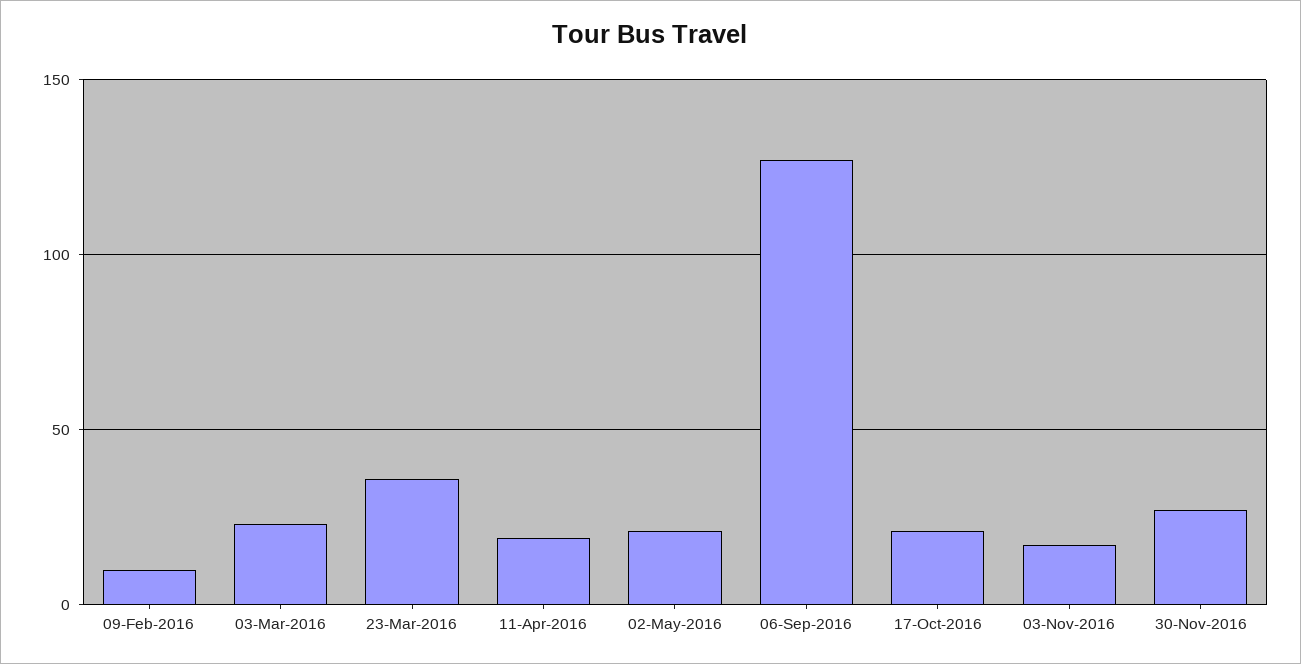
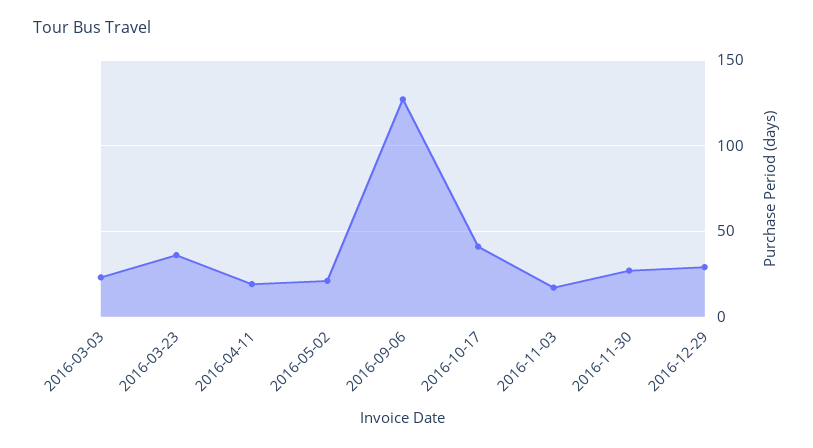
09-Feb-2016: 10 -> none
17-Oct-2016: 20 -> 40
2016-12-29: none -> 30

